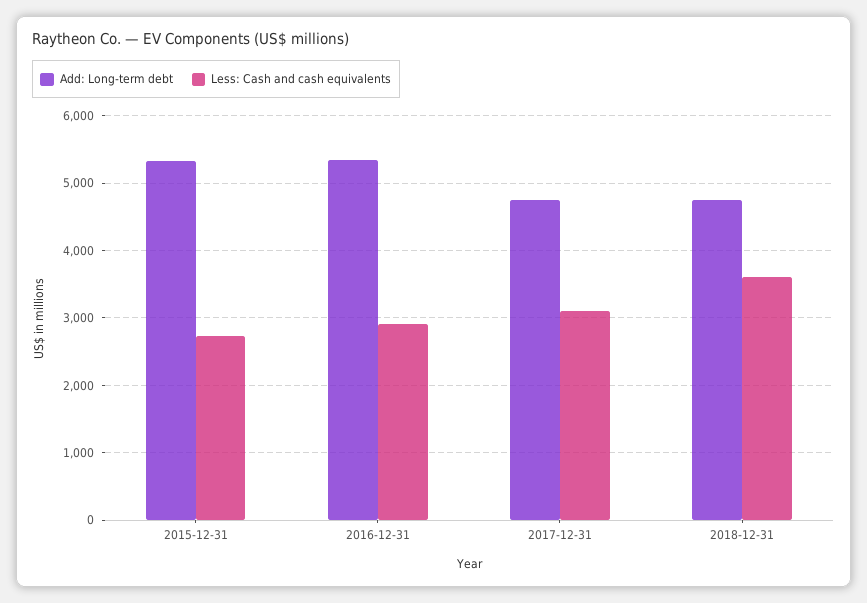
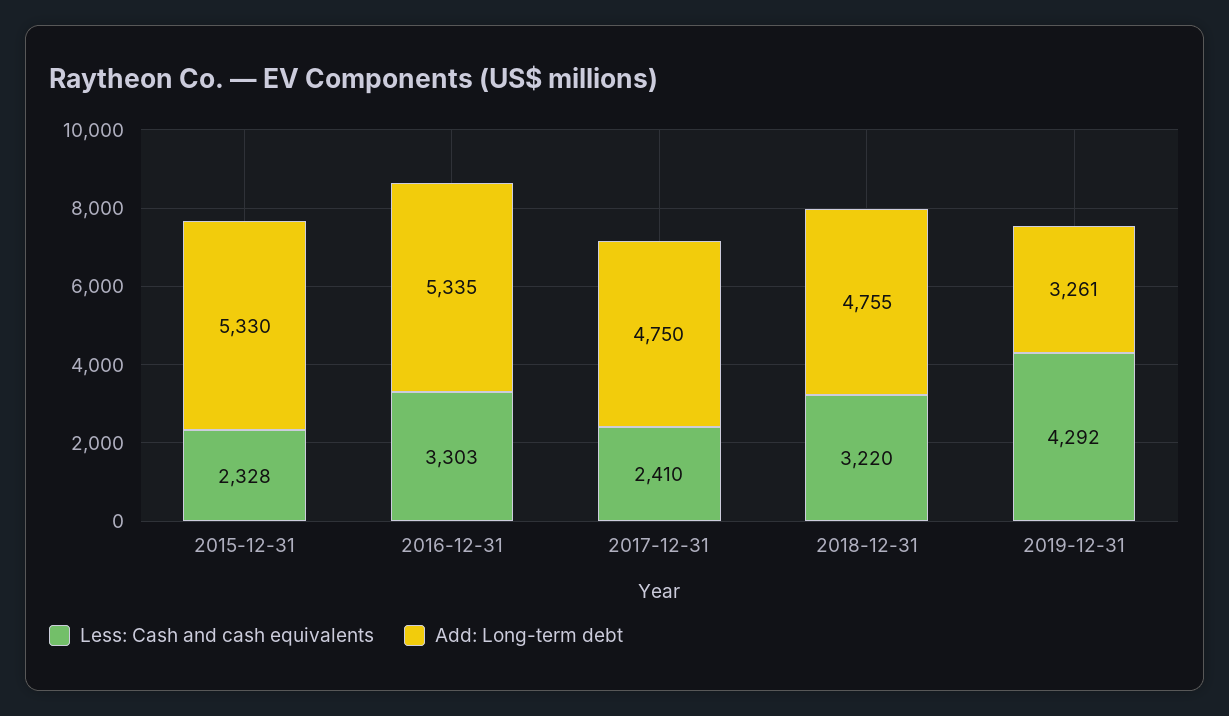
Less: Cash and cash equivalents, 2015-12-31: 2700 -> 2328
Less: Cash and cash equivalents, 2016-12-31: 2900 -> 3303
Less: Cash and cash equivalents, 2017-12-31: 3100 -> 2410
Less: Cash and cash equivalents, 2018-12-31: 3600 -> 3220
Less: Cash and cash equivalents, 2019-12-31: none -> 4292
Add: Long-term debt, 2019-12-31: none -> 3261

